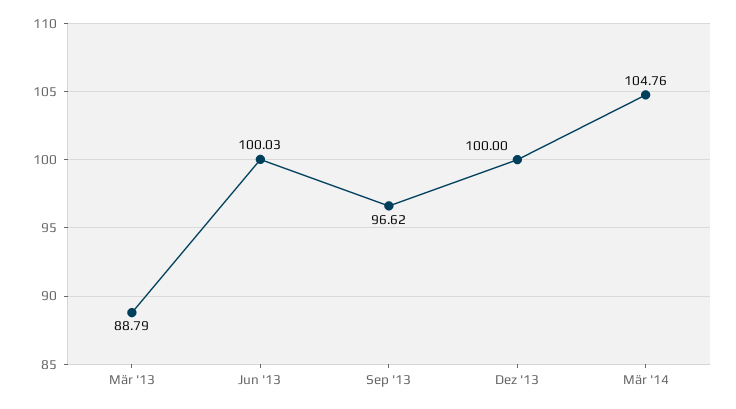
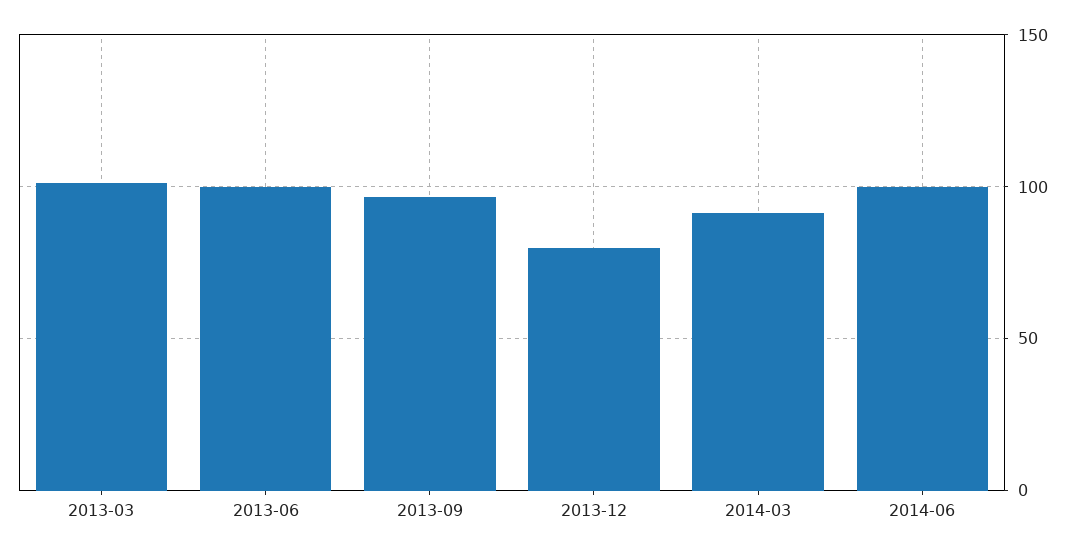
Mär '13: 88.79 -> 100
Dez '13: 100 -> 80
Mär '14: 104.76 -> 90
2014-06: none -> 100

